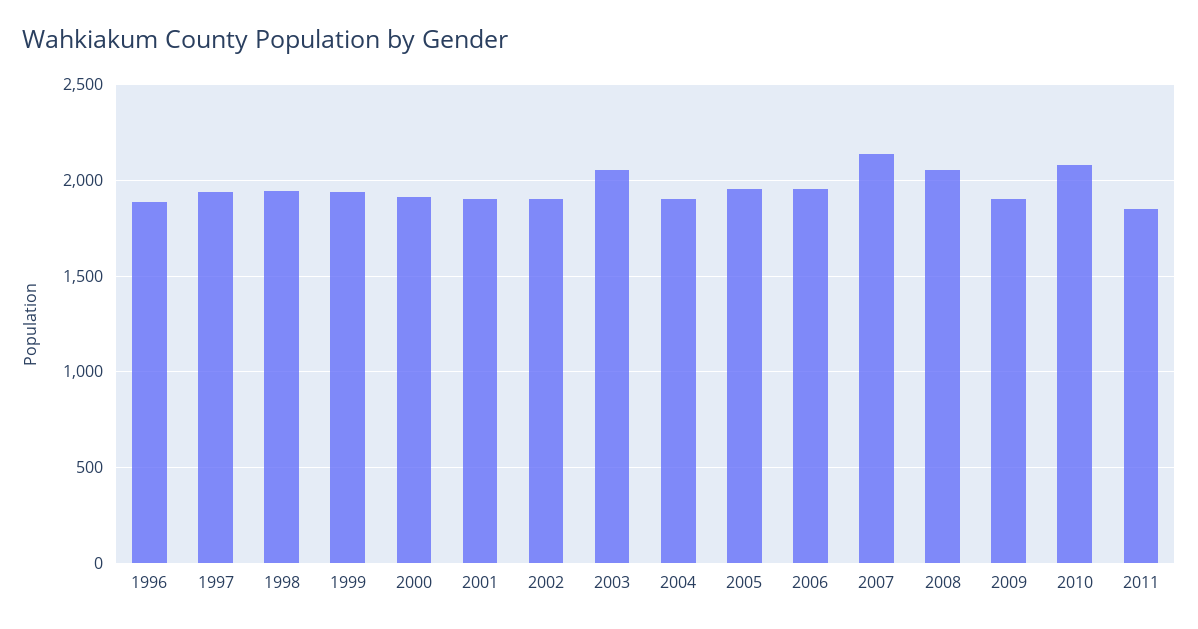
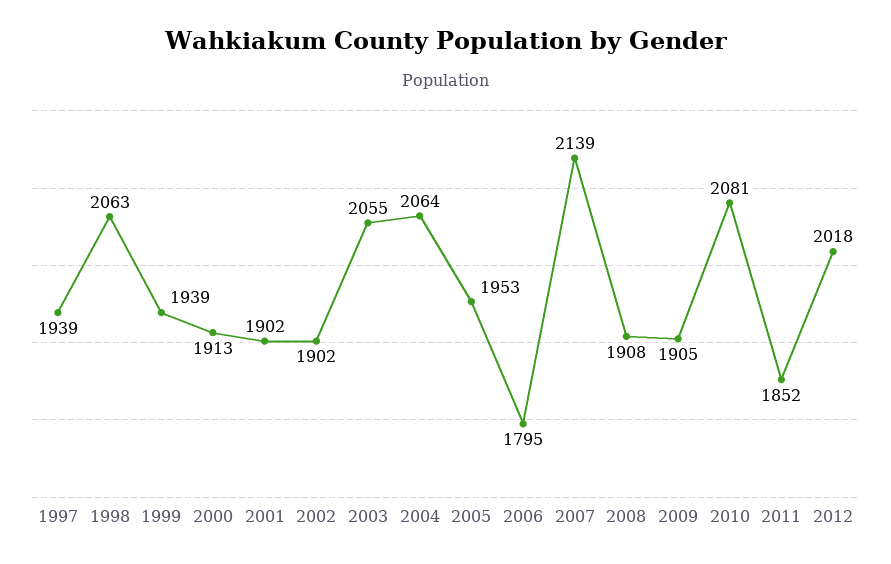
1996: 1900 -> none
1998: 1950 -> 2063
2004: 1900 -> 2064
2006: 1950 -> 1795
2008: 2050 -> 1908
2012: none -> 2018

